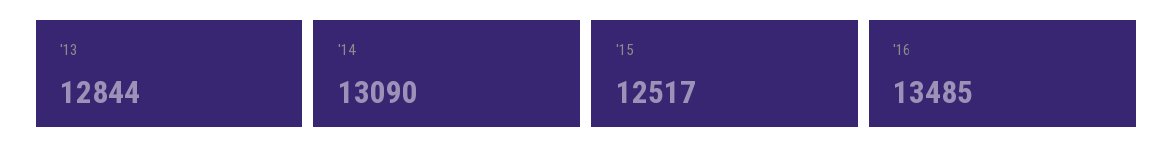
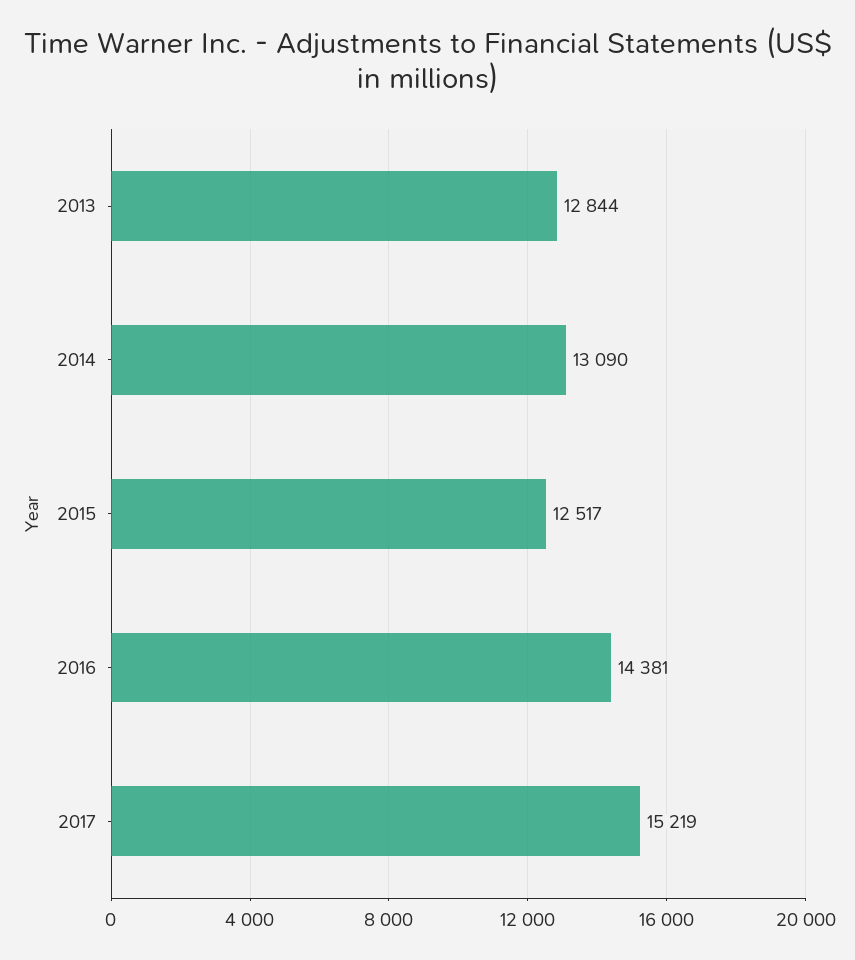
'16: 13485 -> 14381
2017: none -> 15219

